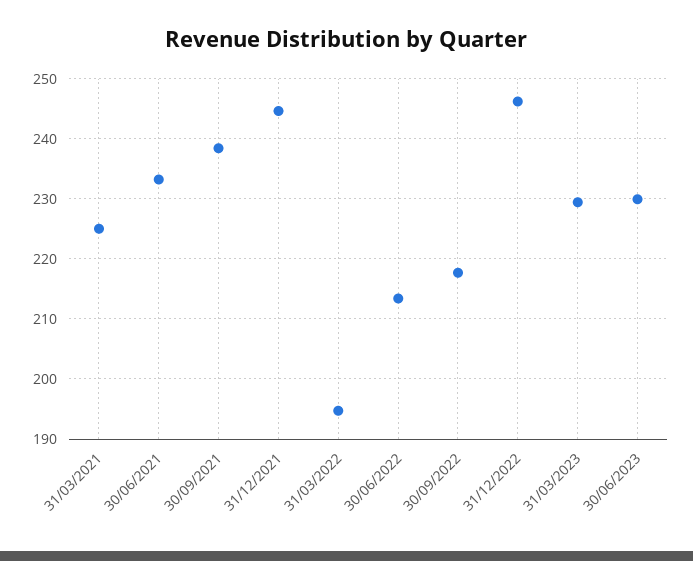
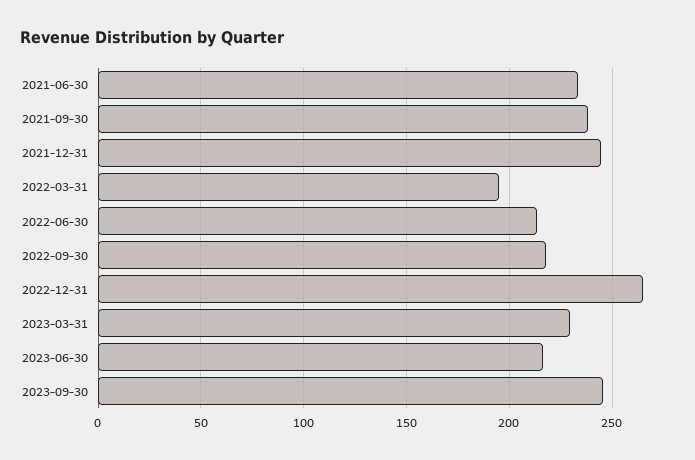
31/03/2021: 225 -> none
31/12/2022: 246 -> 265
30/06/2023: 230 -> 215
2023-09-30: none -> 245

